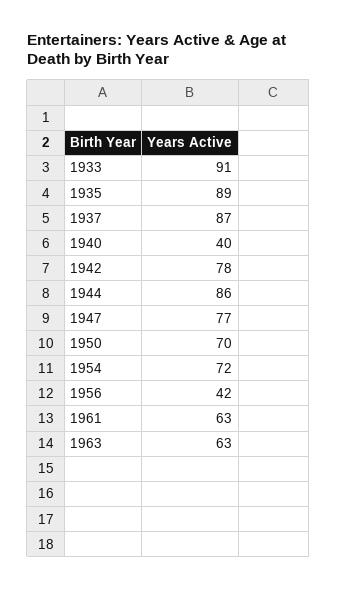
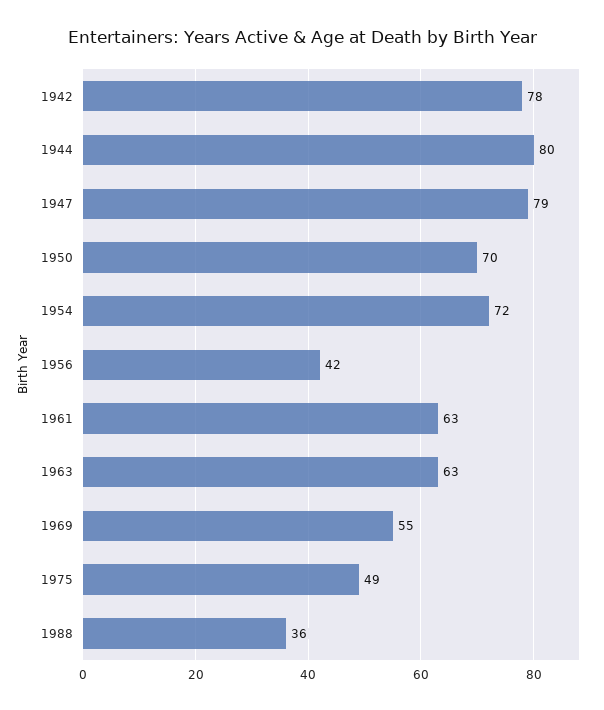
1933: 91 -> none
1935: 89 -> none
1937: 87 -> none
1940: 40 -> none
1944: 86 -> 80
1947: 77 -> 79
1969: none -> 55
1975: none -> 49
1988: none -> 36

